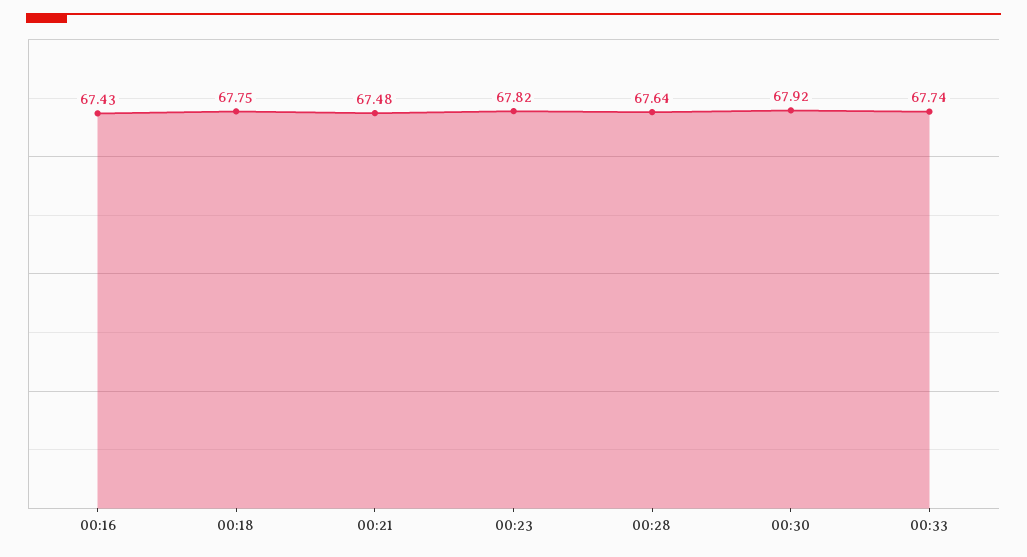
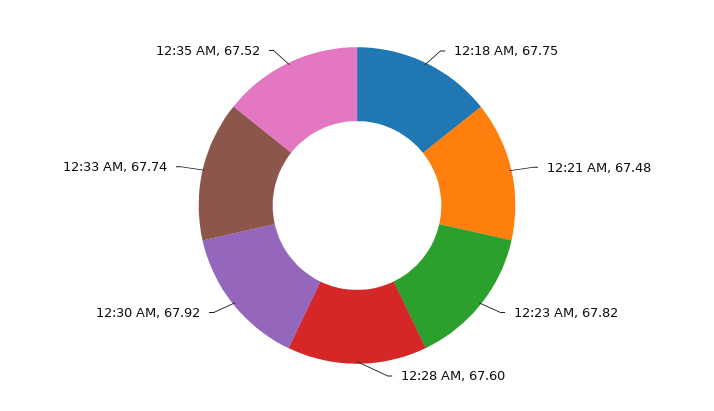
00:16: 67.43 -> none
00:28: 67.64 -> 67.6
12:35 AM: none -> 67.52

